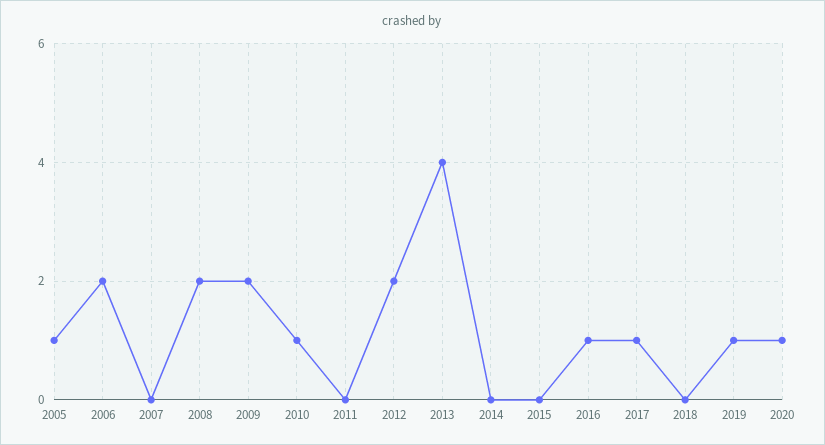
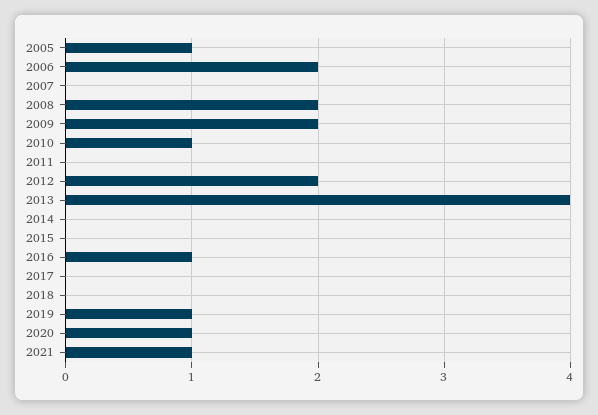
2017: 1 -> 0
2021: none -> 1

